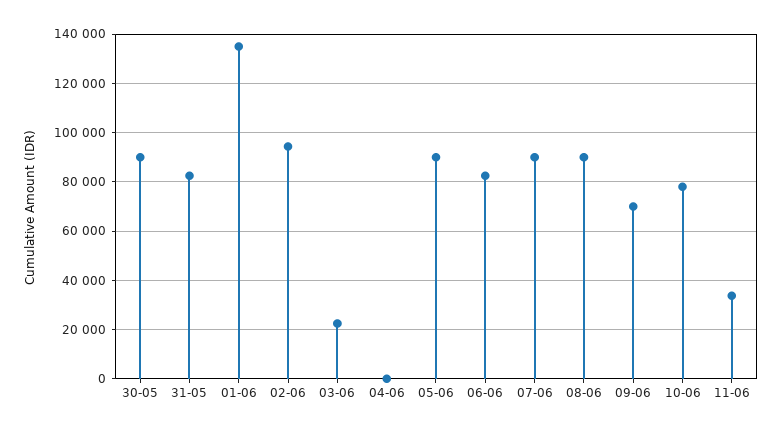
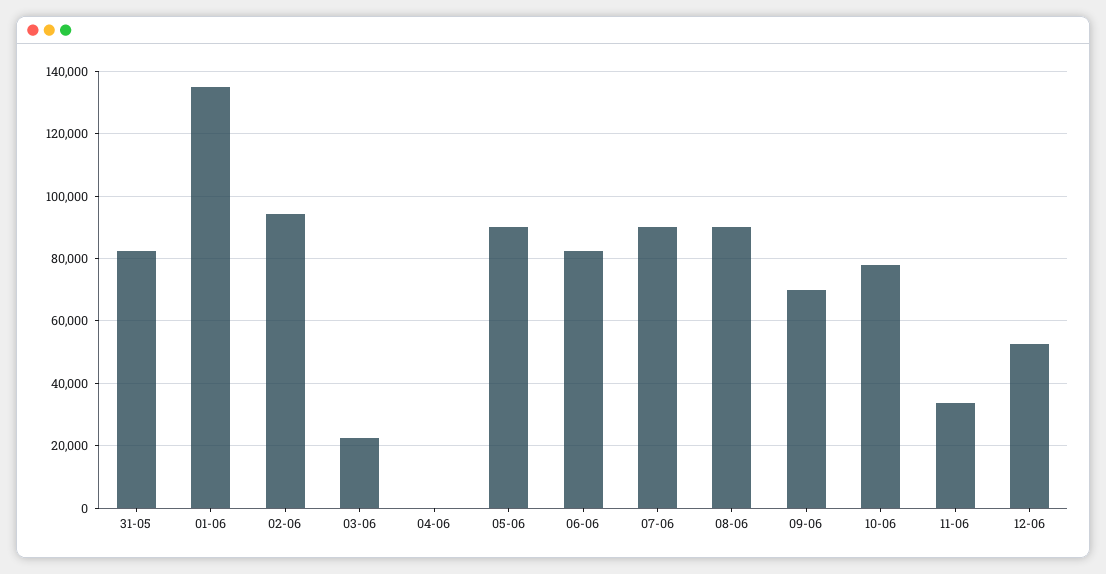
30-05: 90000 -> none
12-06: none -> 52000

